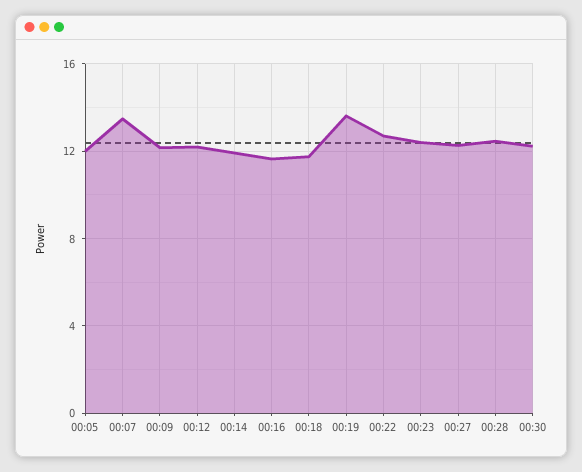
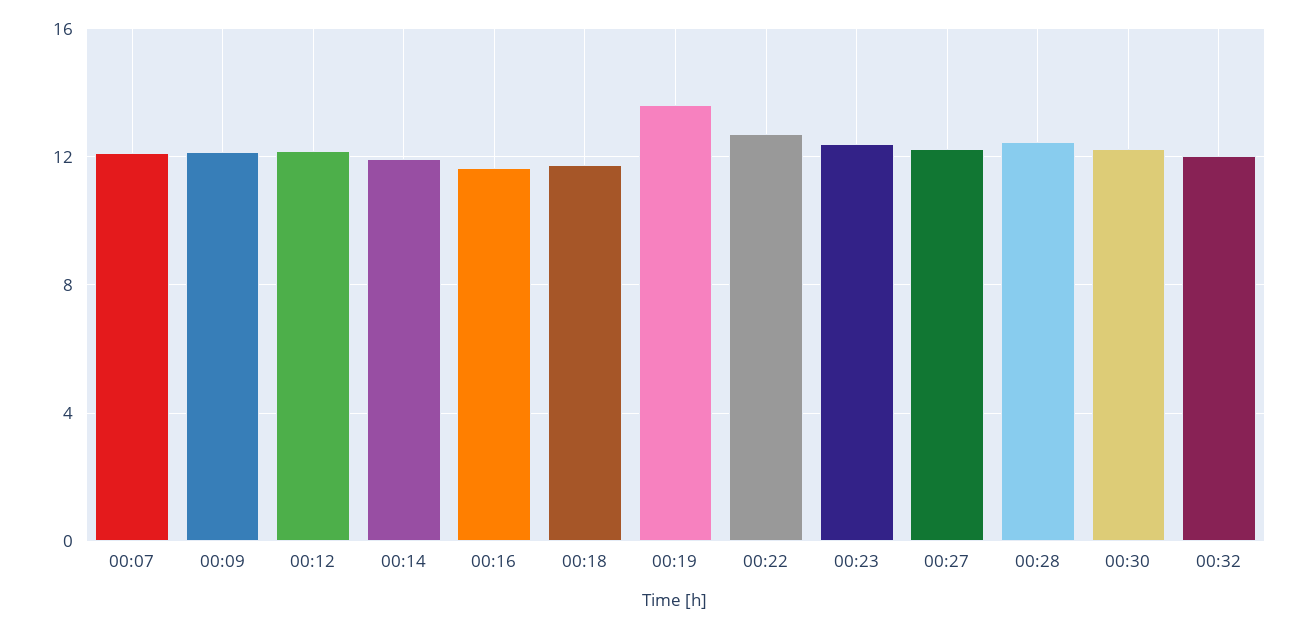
00:05: 12 -> none
00:07: 13.5 -> 12
00:32: none -> 12

